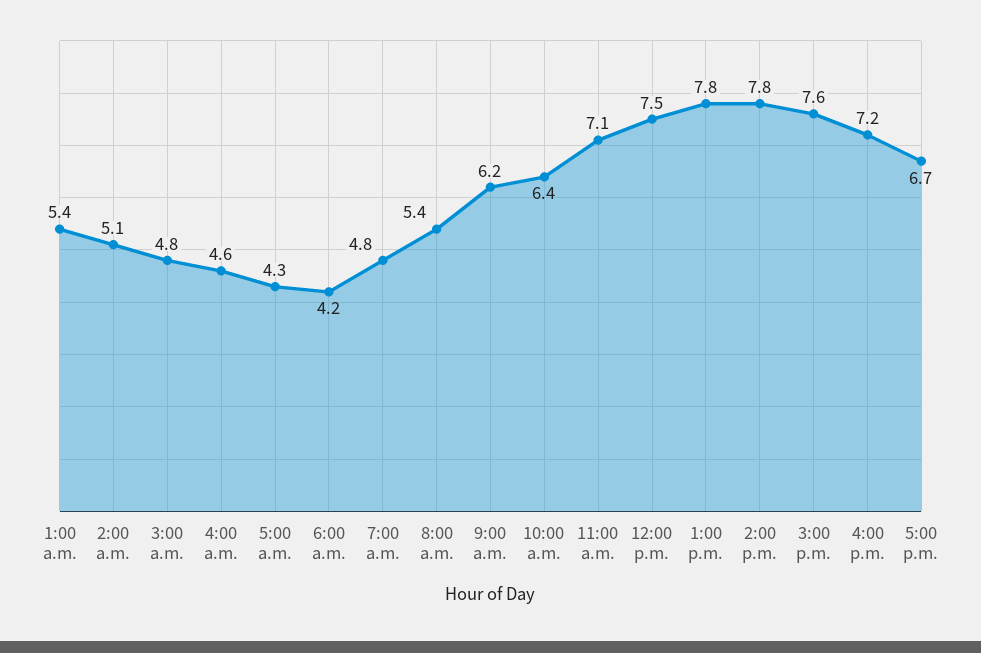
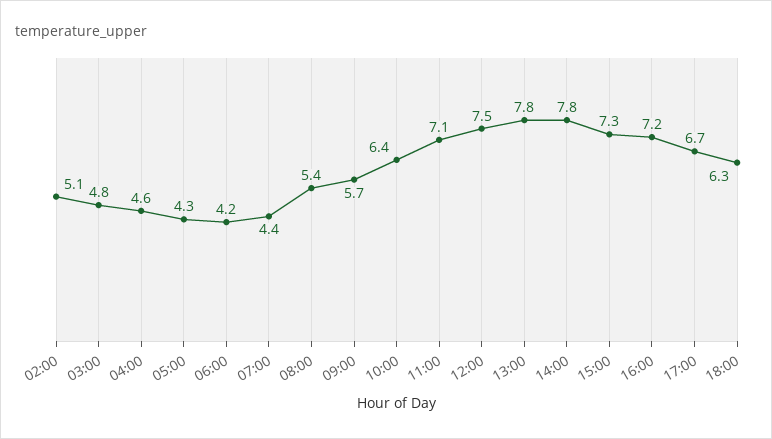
1:00 a.m.: 5.4 -> none
7:00 a.m.: 4.8 -> 4.4
9:00 a.m.: 6.2 -> 5.7
3:00 p.m.: 7.6 -> 7.3
18:00: none -> 6.3

